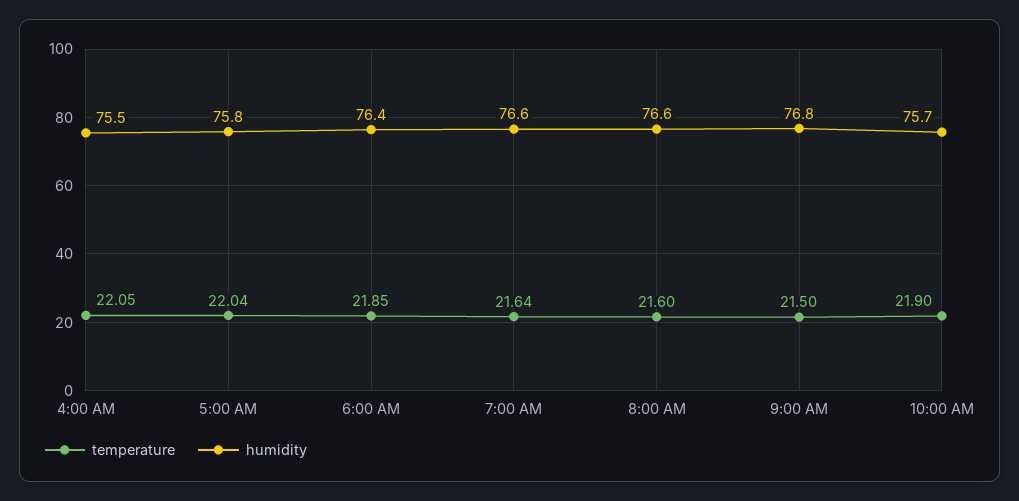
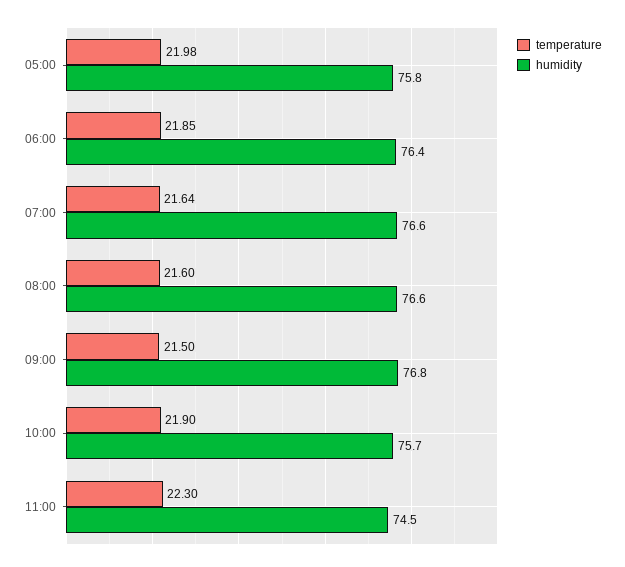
temperature, 4:00 AM: 22.05 -> none
humidity, 4:00 AM: 75.5 -> none
temperature, 5:00 AM: 22.04 -> 21.98
temperature, 11:00: none -> 22.3
humidity, 11:00: none -> 74.5

